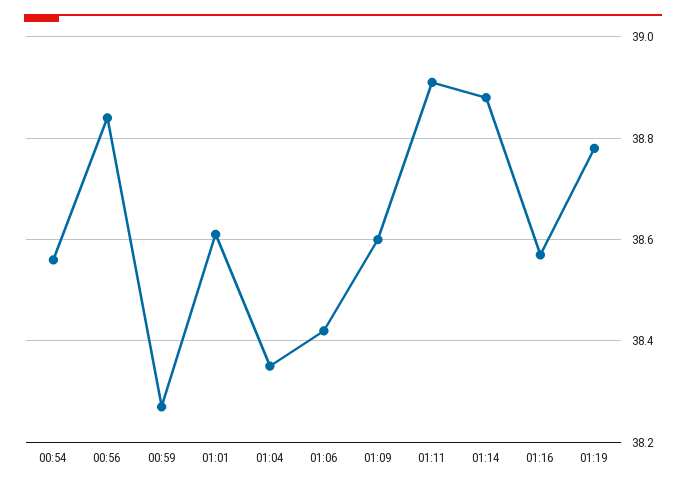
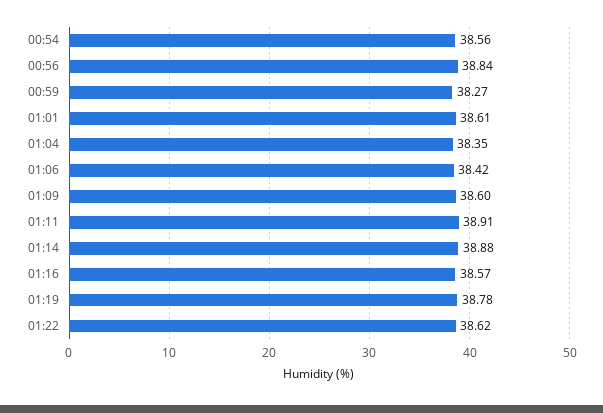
01:22: none -> 38.62

